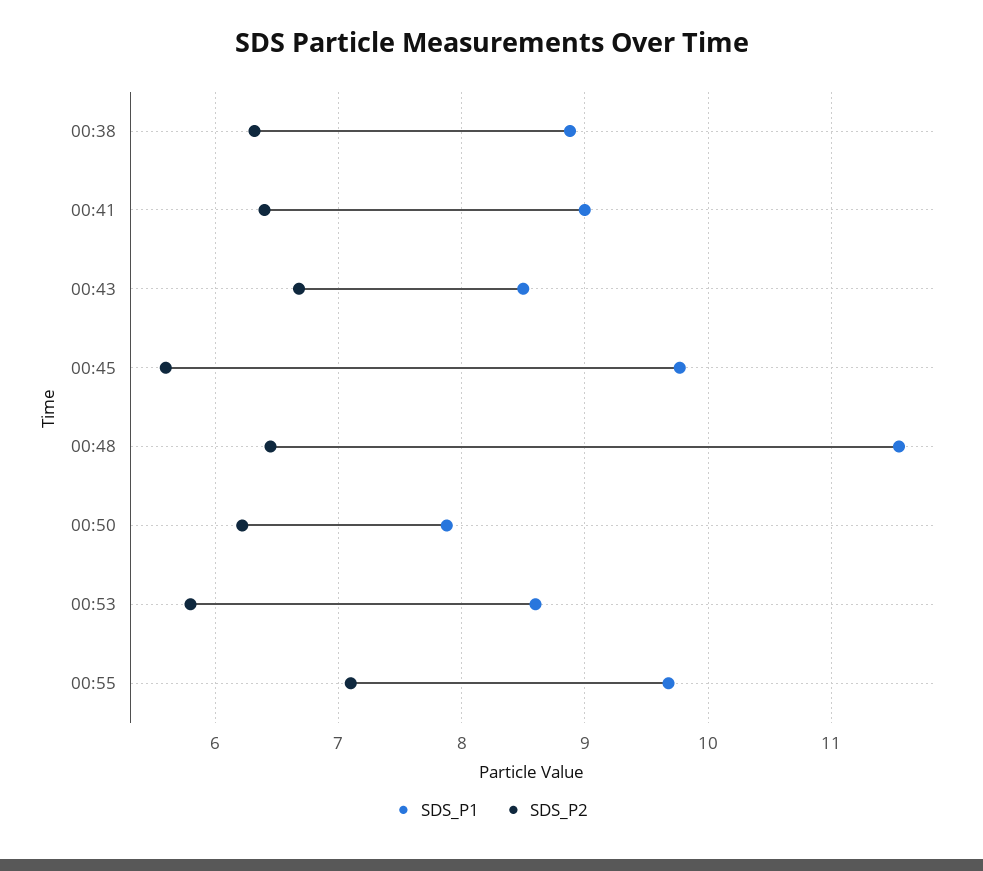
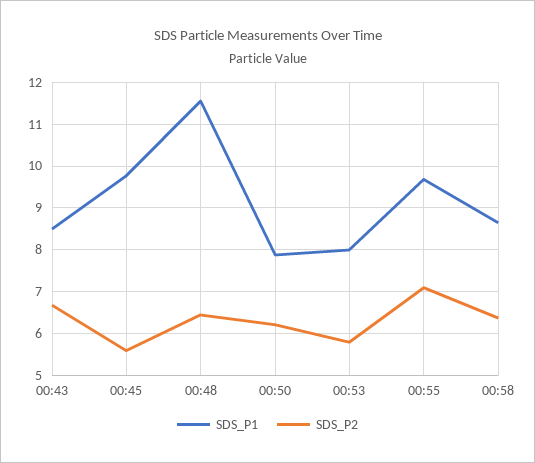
SDS_P1, 00:38: 8.9 -> none
SDS_P2, 00:38: 6.3 -> none
SDS_P1, 00:41: 9 -> none
SDS_P2, 00:41: 6.4 -> none
SDS_P1, 00:53: 8.6 -> 8
SDS_P1, 00:58: none -> 8.6
SDS_P2, 00:58: none -> 6.4

